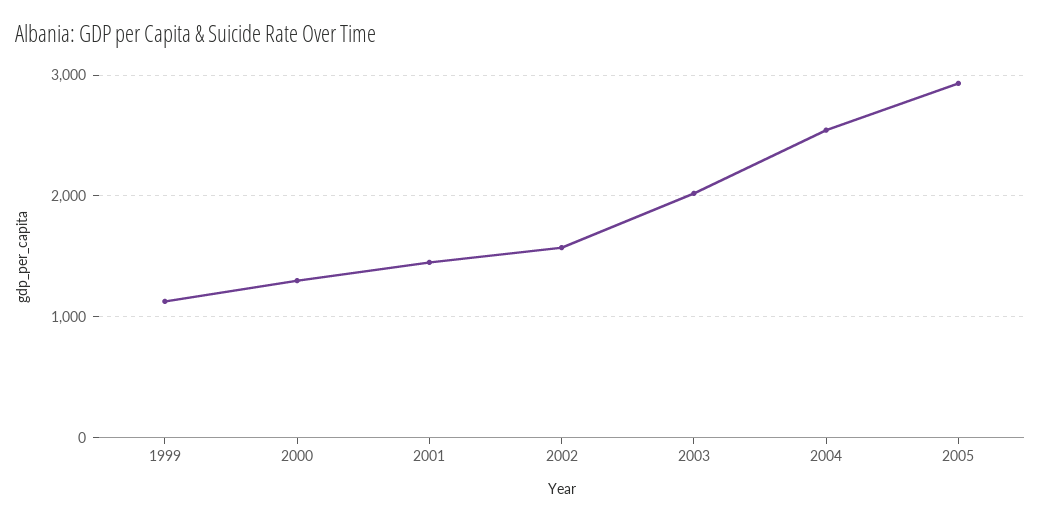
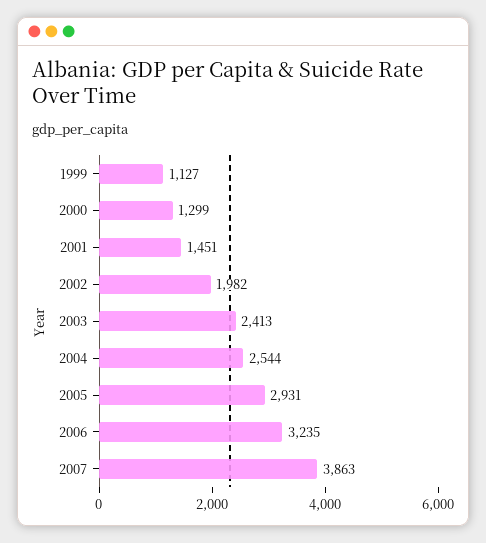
2002: 1600 -> 1982
2003: 2000 -> 2413
2006: none -> 3235
2007: none -> 3863

